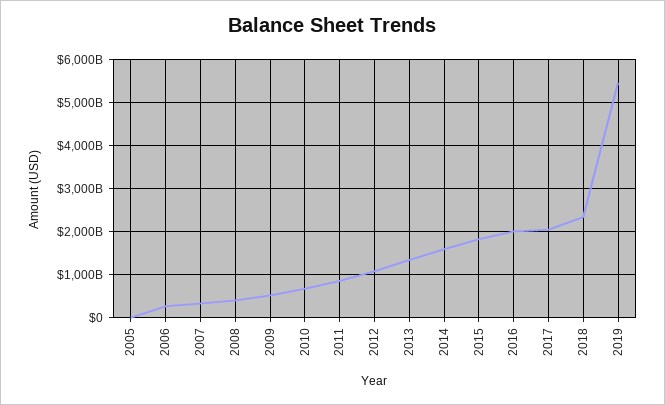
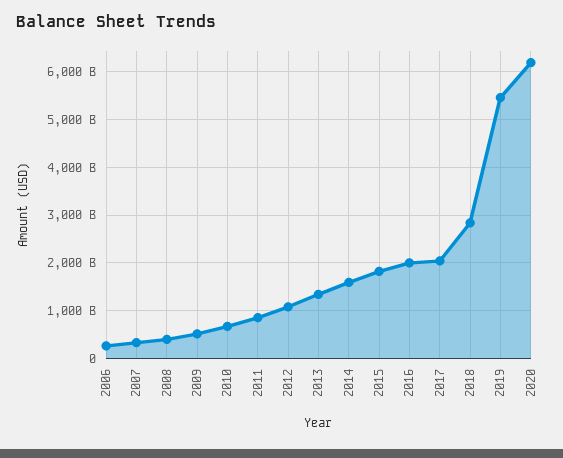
2005: 0 -> none
2018: 2400000000000 -> 2800000000000
2020: none -> 6200000000000

